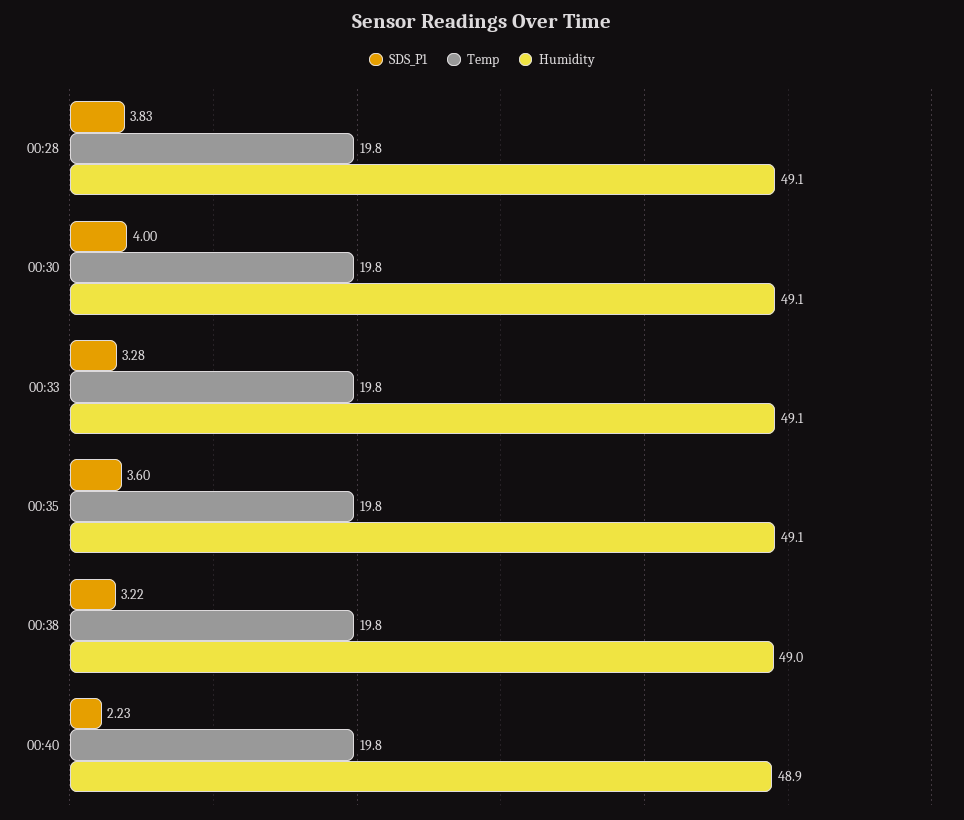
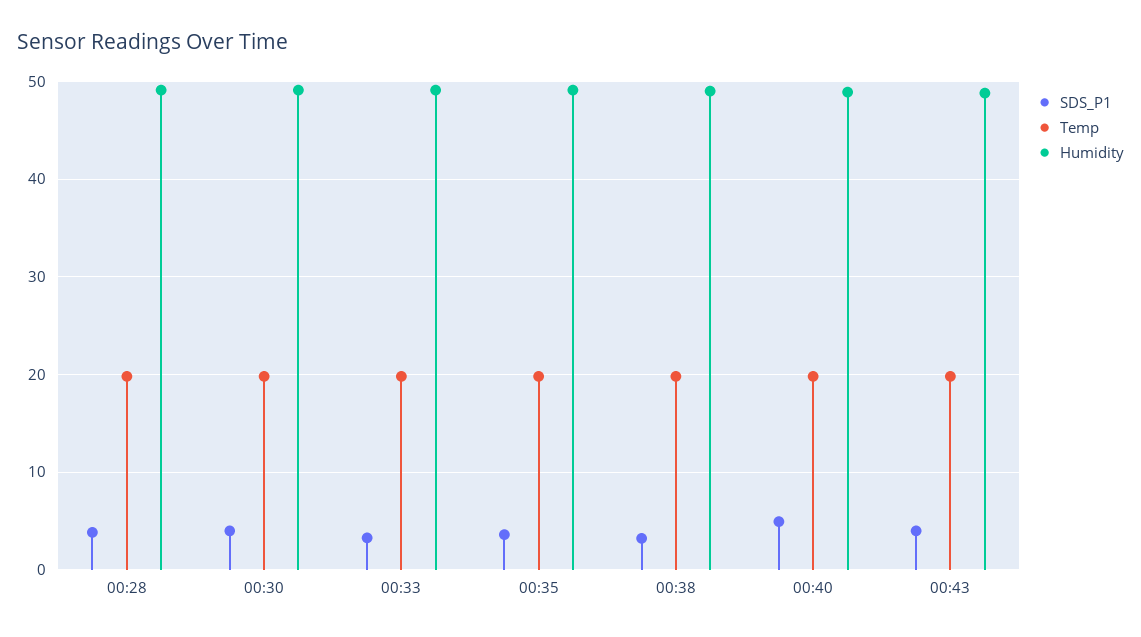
SDS_P1, 00:40: 2.23 -> 5
SDS_P1, 00:43: none -> 4
Temp, 00:43: none -> 20
Humidity, 00:43: none -> 49

